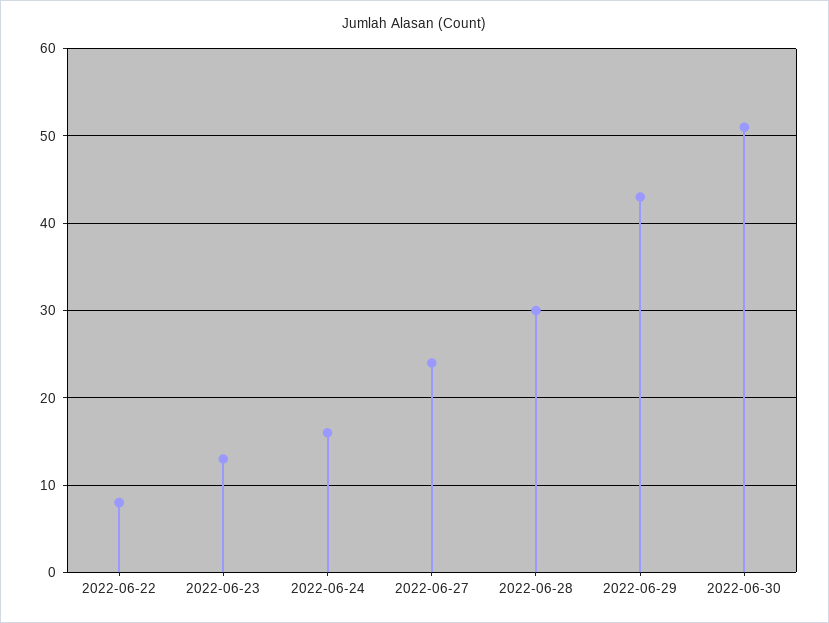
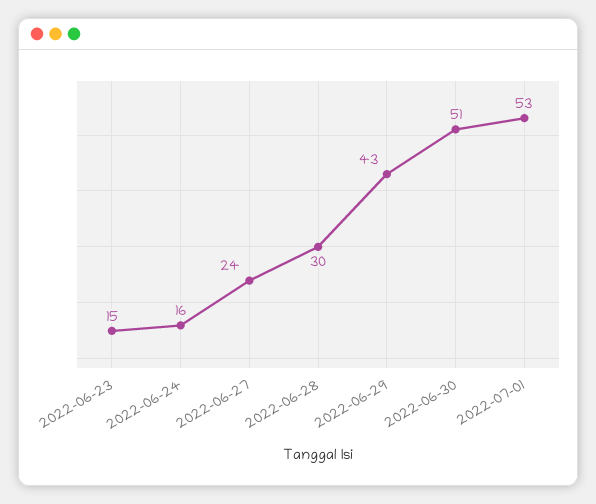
2022-06-22: 8 -> none
2022-06-23: 13 -> 15
2022-07-01: none -> 53

